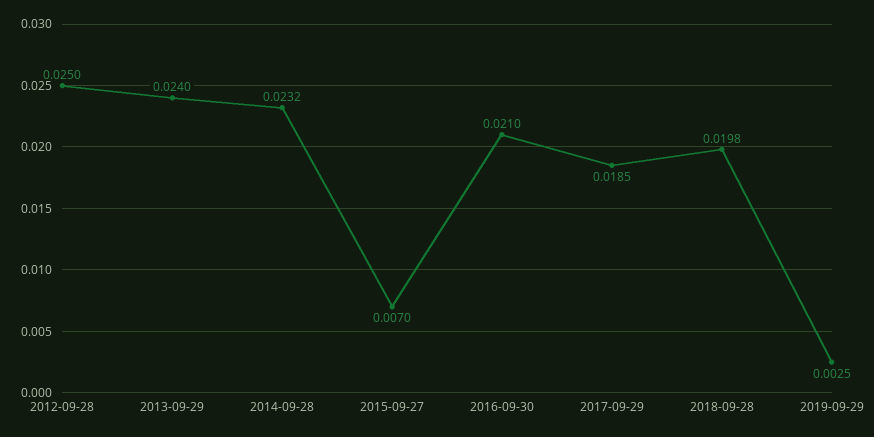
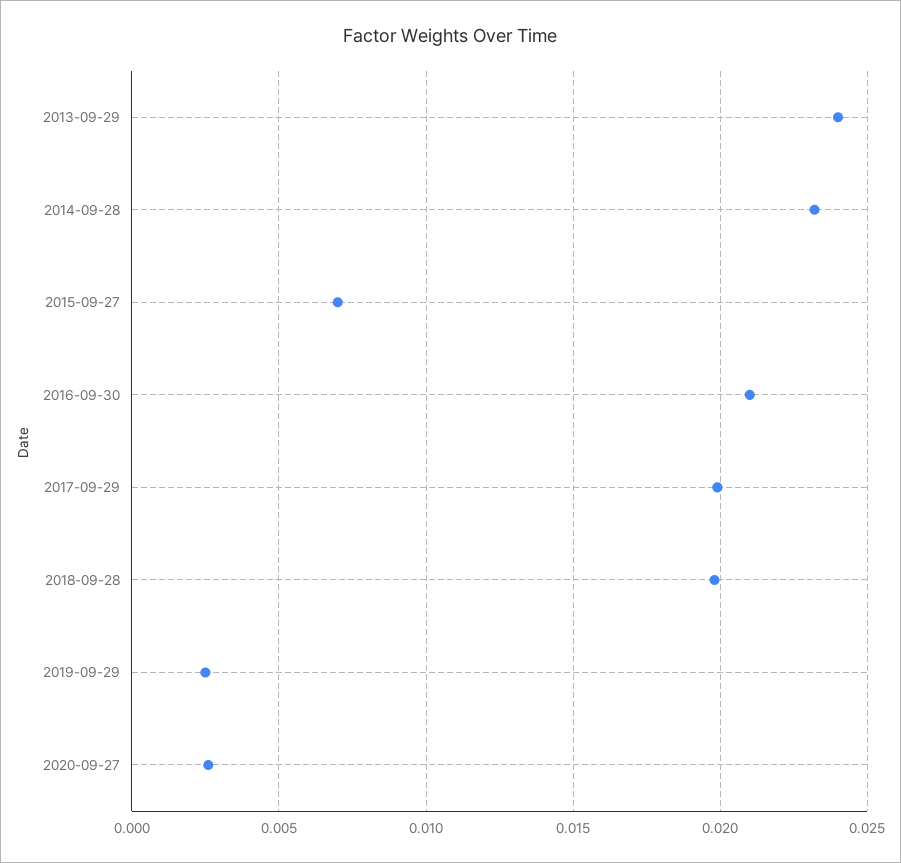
2012-09-28: 0.025 -> none
2017-09-29: 0.0185 -> 0.02
2020-09-27: none -> 0.0025

